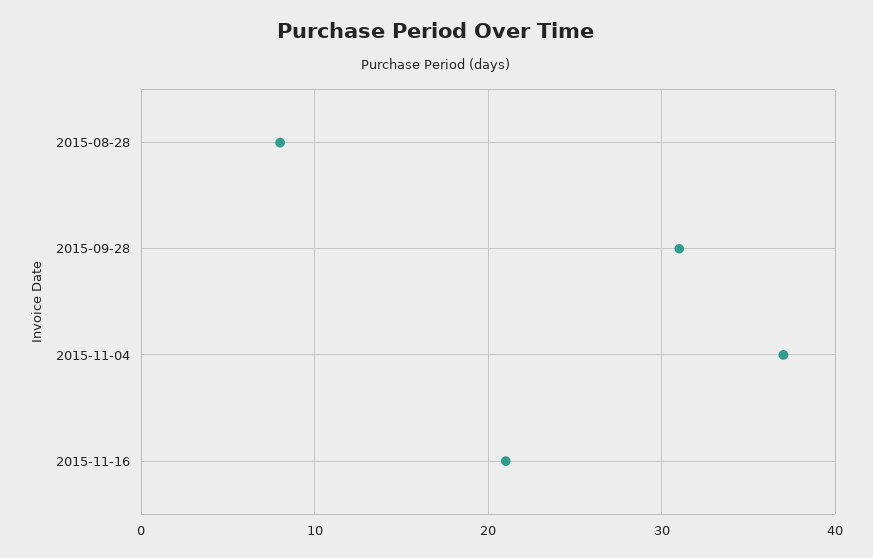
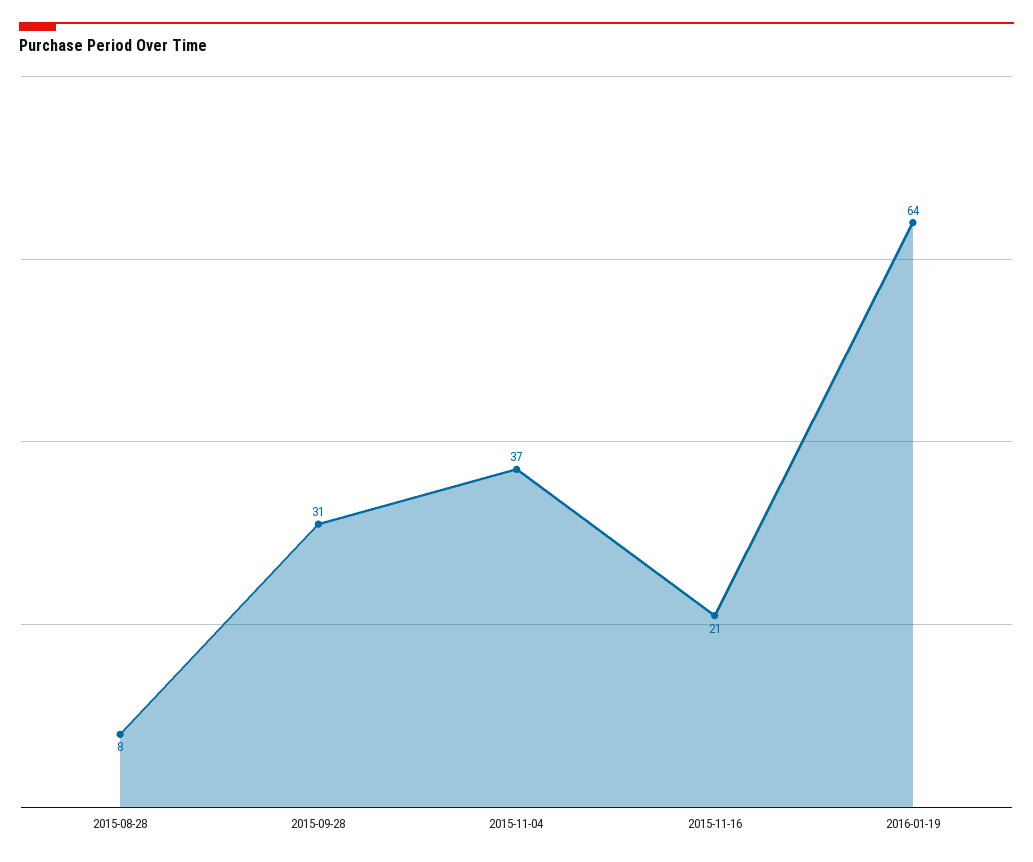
2016-01-19: none -> 64

